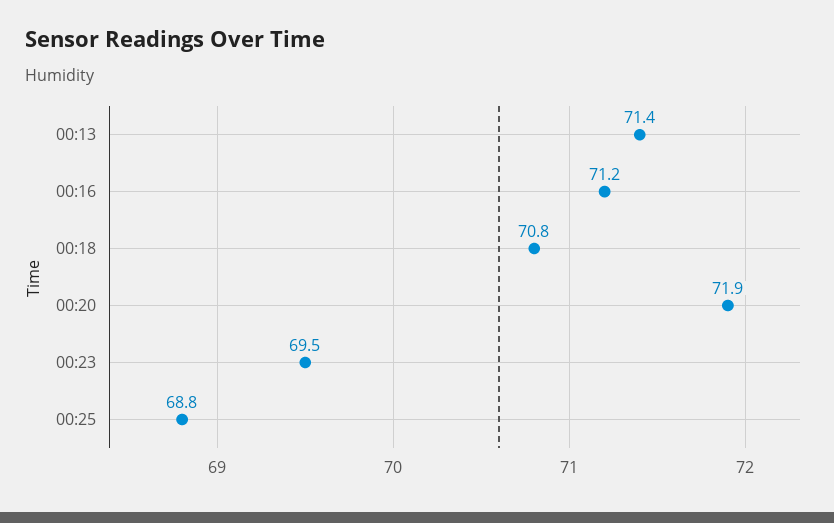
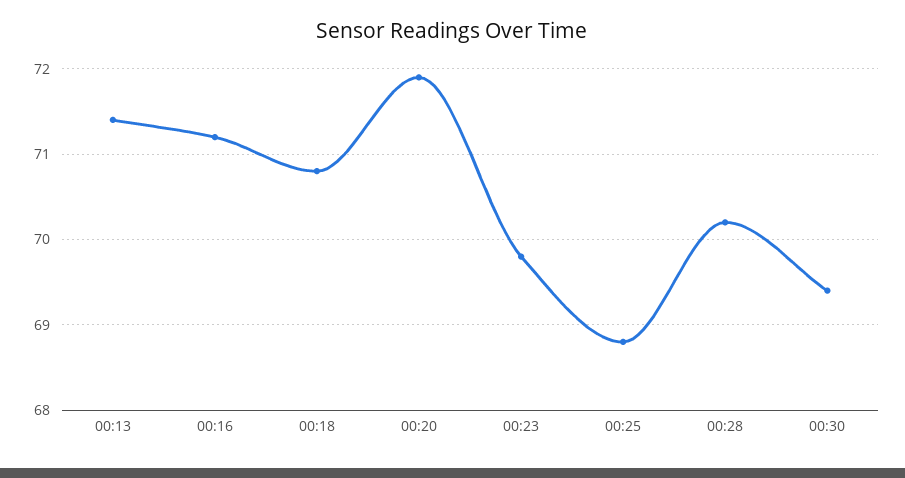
00:23: 69.5 -> 69.8
00:28: none -> 70.2
00:30: none -> 69.4

